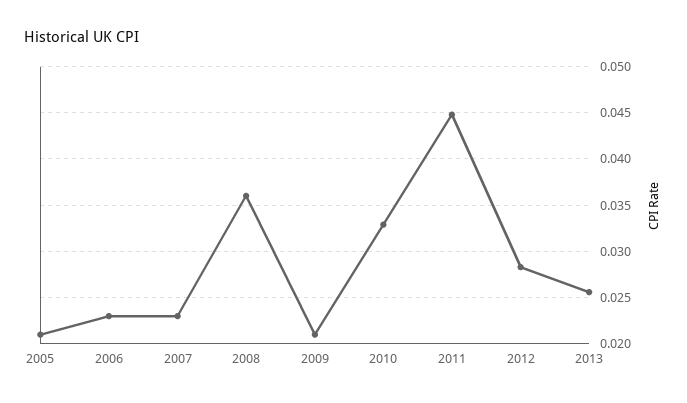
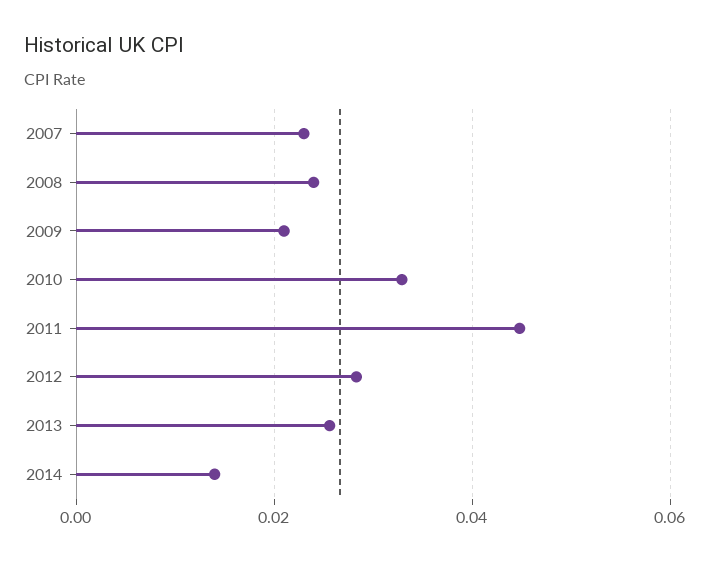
2005: 0.021 -> none
2006: 0.023 -> none
2008: 0.036 -> 0.024
2014: none -> 0.014

